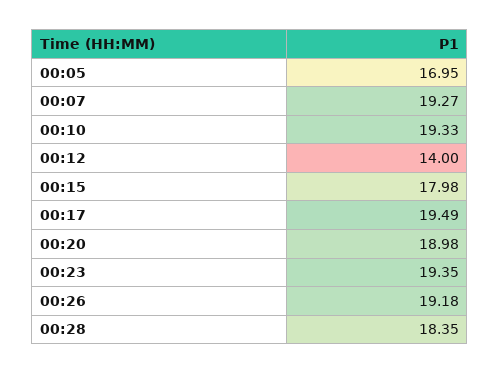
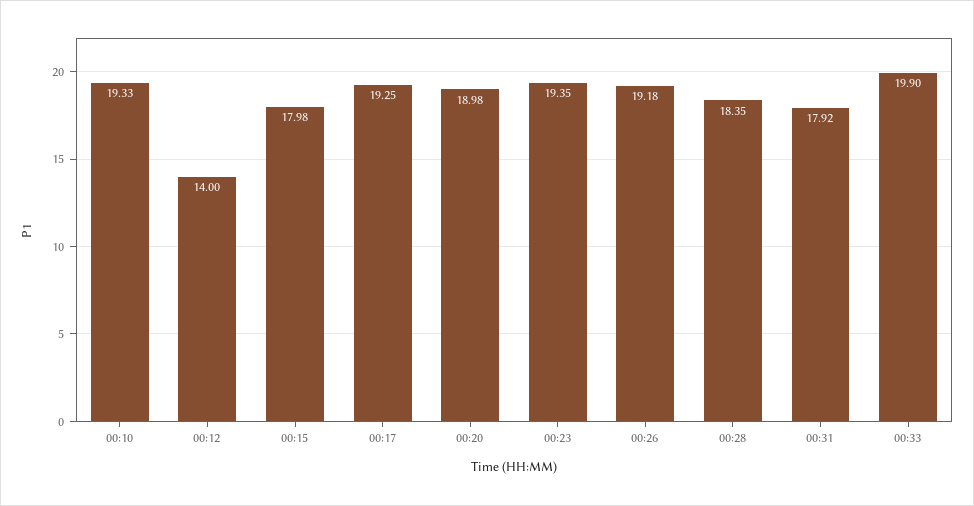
00:05: 16.95 -> none
00:07: 19.27 -> none
00:17: 19.49 -> 19.25
00:31: none -> 17.92
00:33: none -> 19.9

